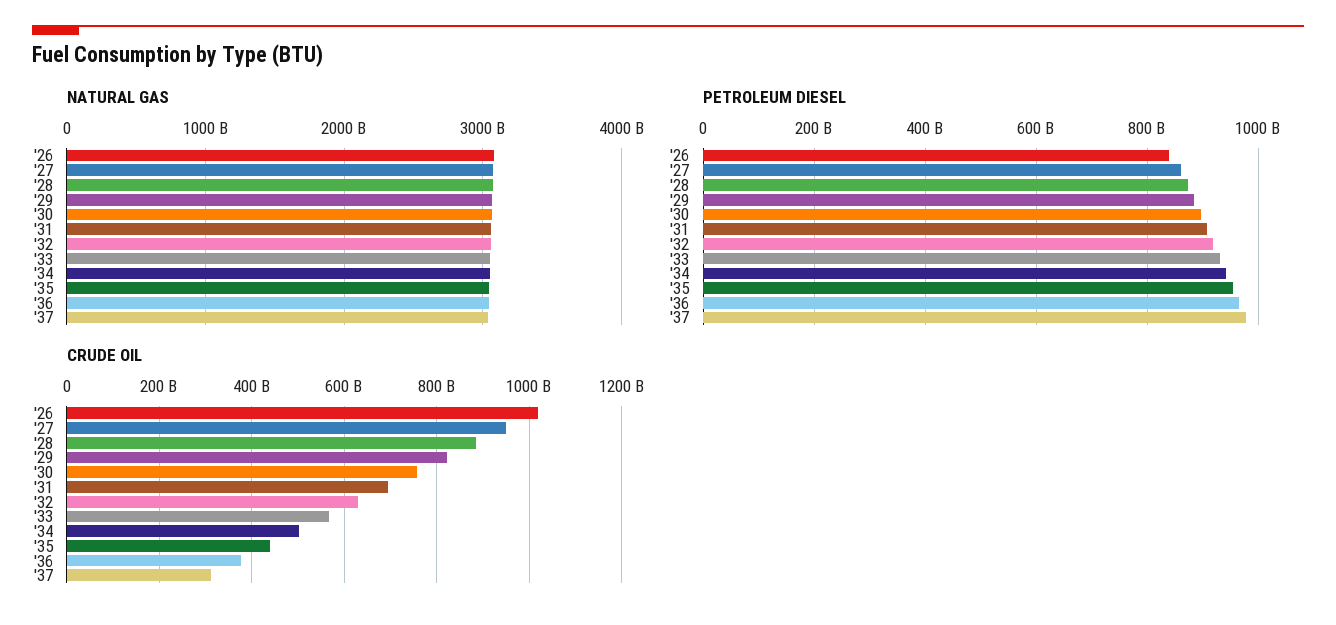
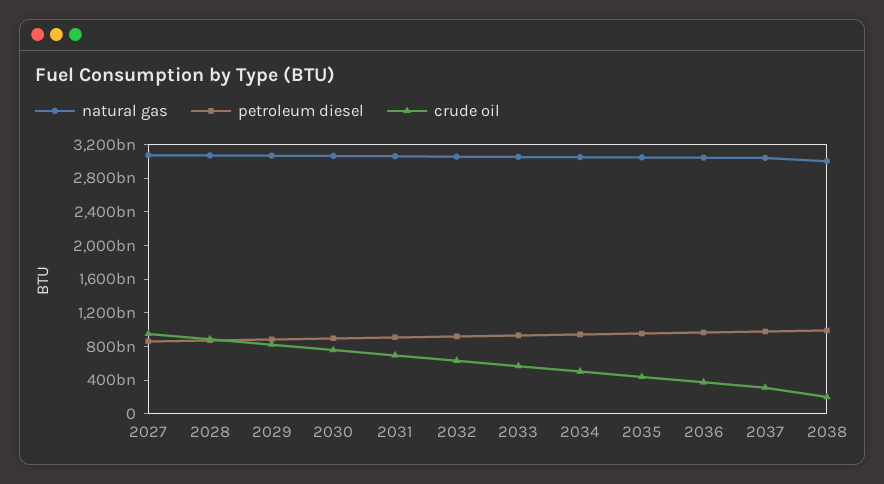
NATURAL GAS, '26: 3100000000000 -> none
PETROLEUM DIESEL, '26: 840000000000 -> none
CRUDE OIL, '26: 1020000000000 -> none
NATURAL GAS, 2038: none -> 3000000000000
PETROLEUM DIESEL, 2038: none -> 1000000000000
CRUDE OIL, 2038: none -> 200000000000

